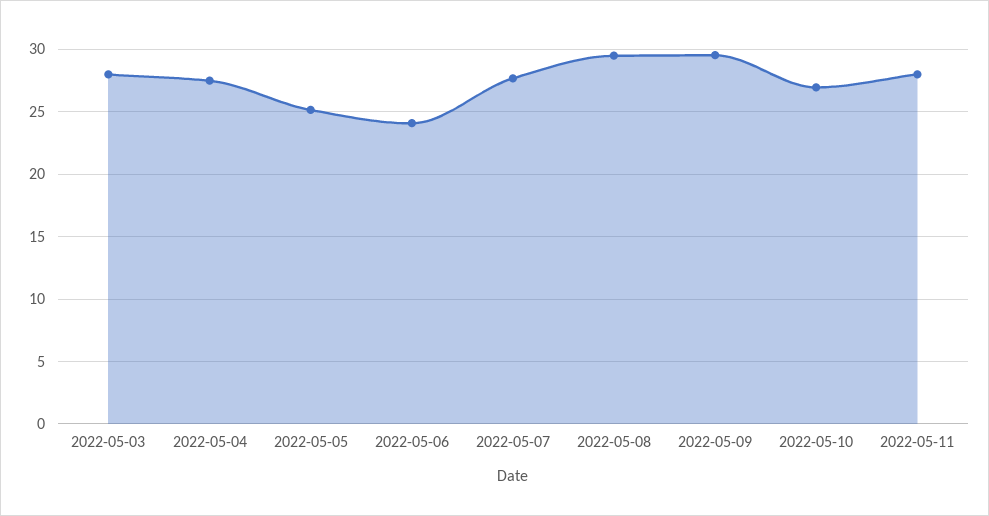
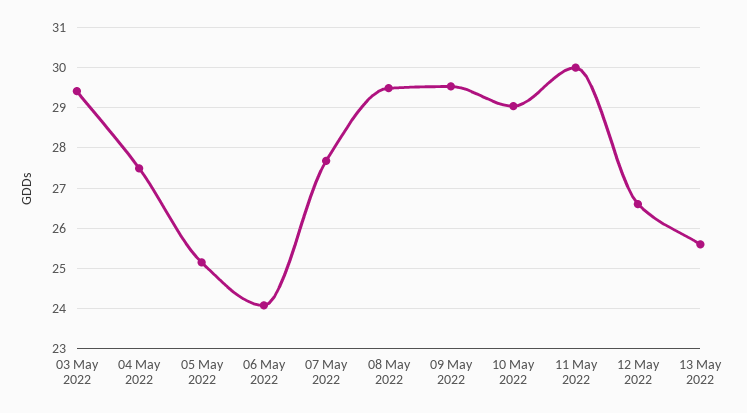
2022-05-03: 28 -> 29.4
2022-05-10: 27 -> 29
2022-05-11: 28 -> 30
12 May 2022: none -> 26.6
13 May 2022: none -> 25.6

